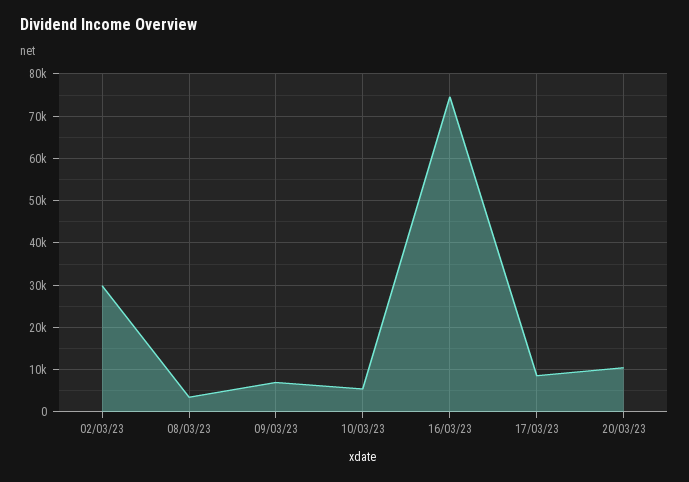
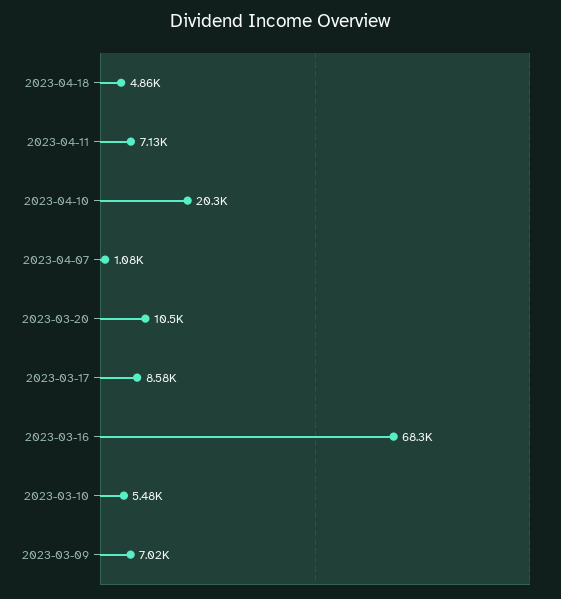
02/03/23: 30000 -> none
08/03/23: 4000 -> none
16/03/23: 74000 -> 68300
2023-04-18: none -> 4860
2023-04-11: none -> 7130
2023-04-10: none -> 20300
2023-04-07: none -> 1080

